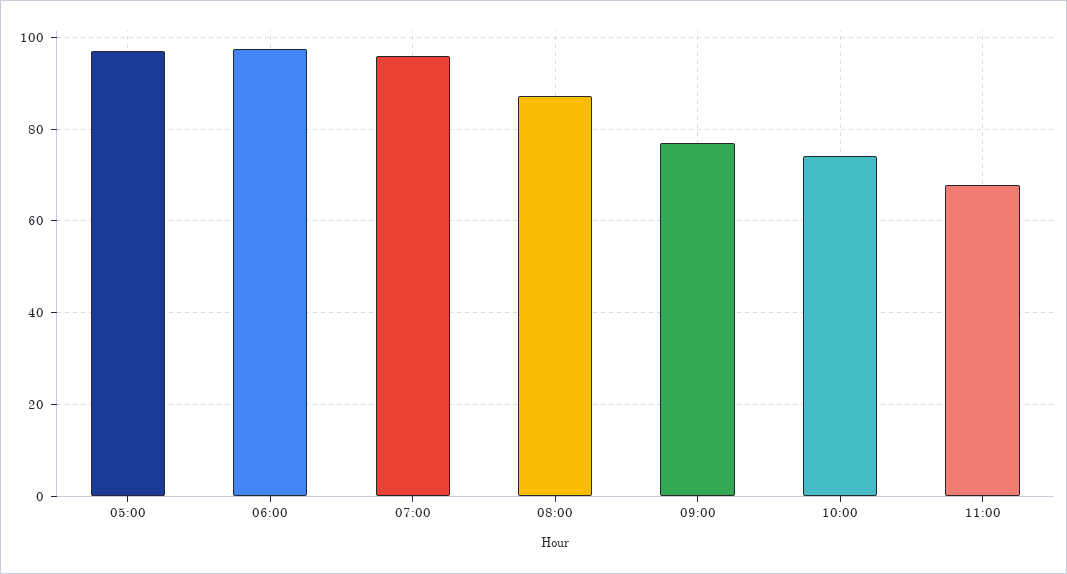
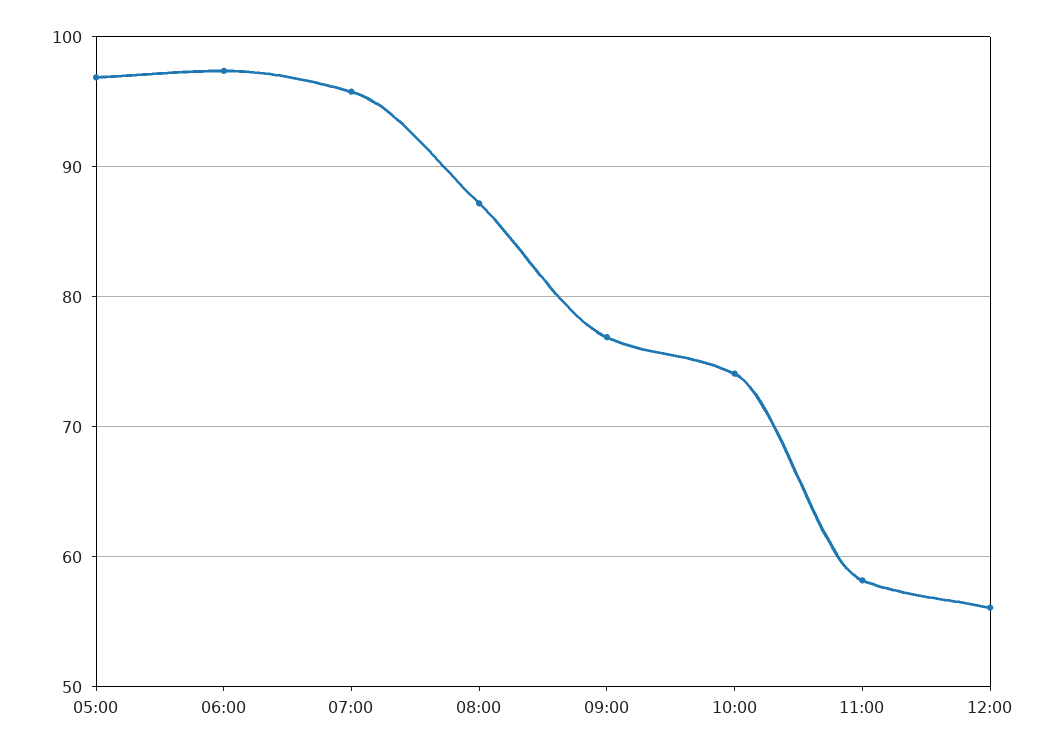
11:00: 68 -> 58
12:00: none -> 56

